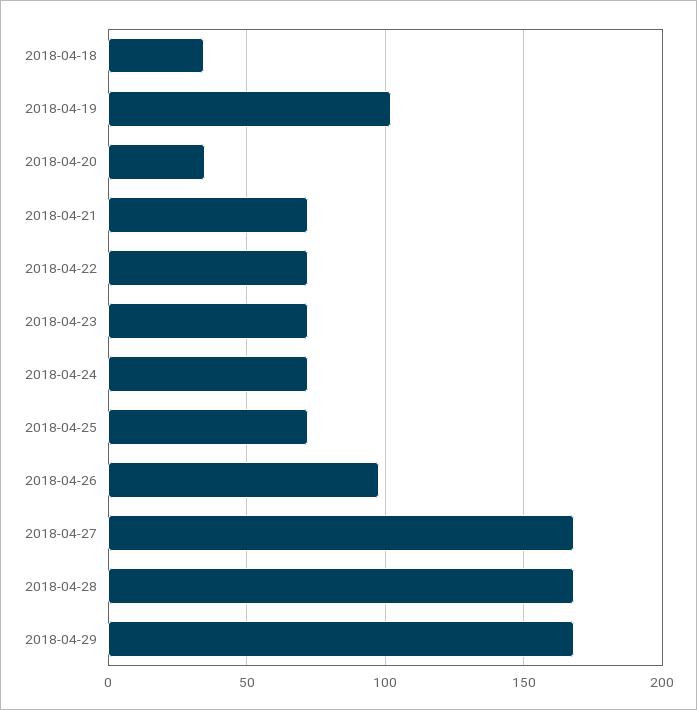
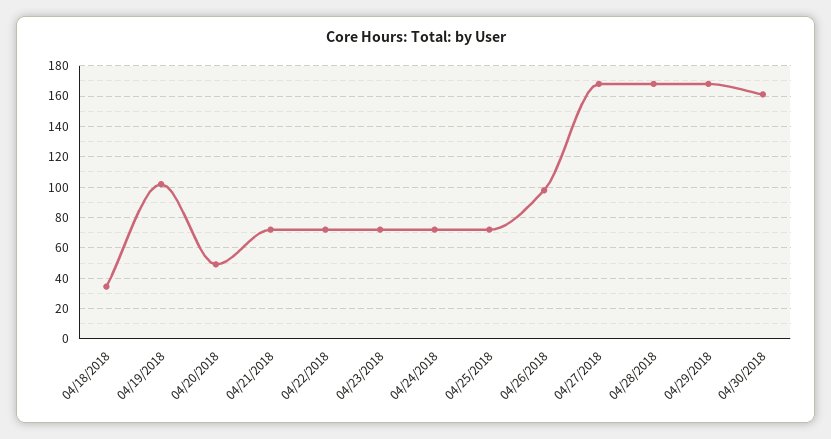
2018-04-20: 35 -> 50
04/30/2018: none -> 160

